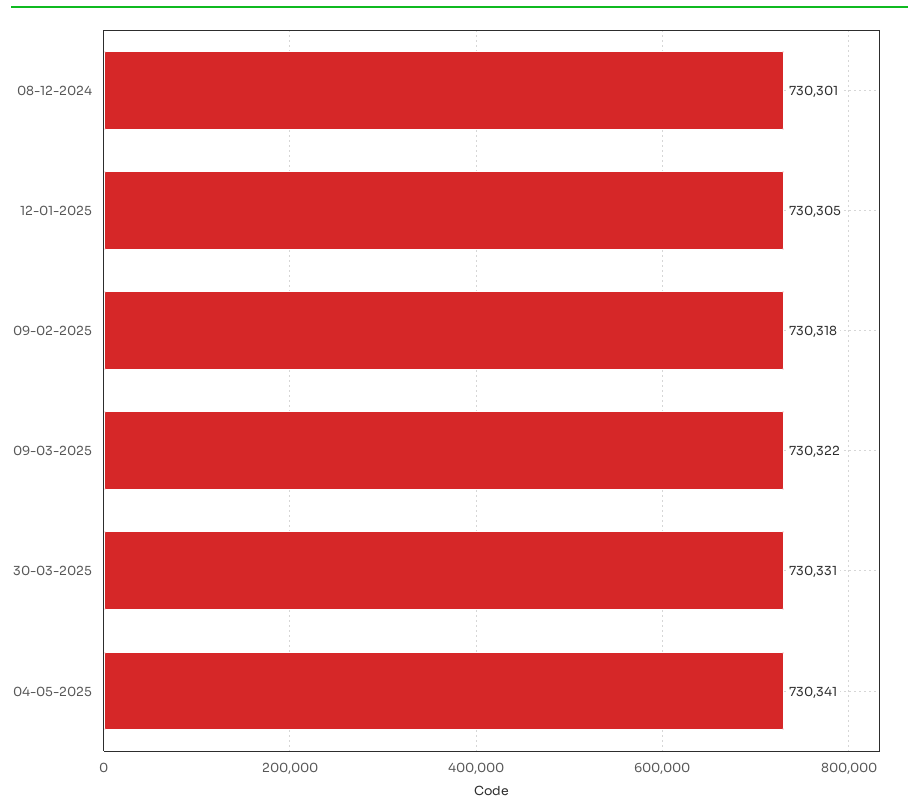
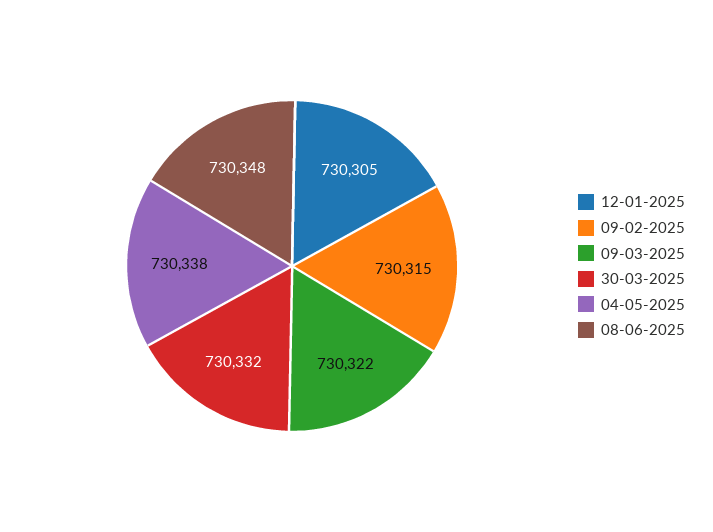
08-12-2024: 730301 -> none
09-02-2025: 730318 -> 730315
30-03-2025: 730331 -> 730332
04-05-2025: 730341 -> 730338
08-06-2025: none -> 730348

